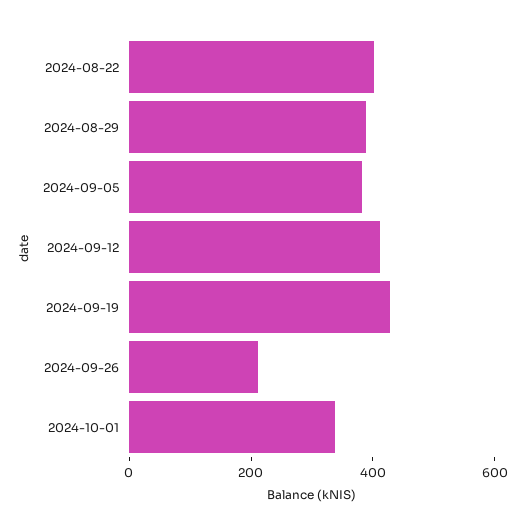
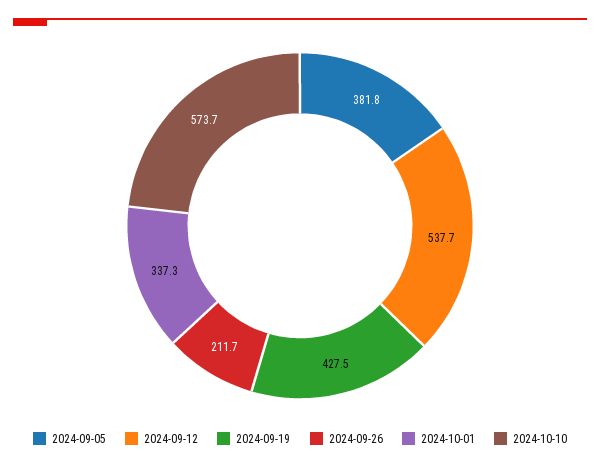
2024-08-22: 400 -> none
2024-08-29: 400 -> none
2024-09-12: 400 -> 537.7
2024-10-10: none -> 573.7

